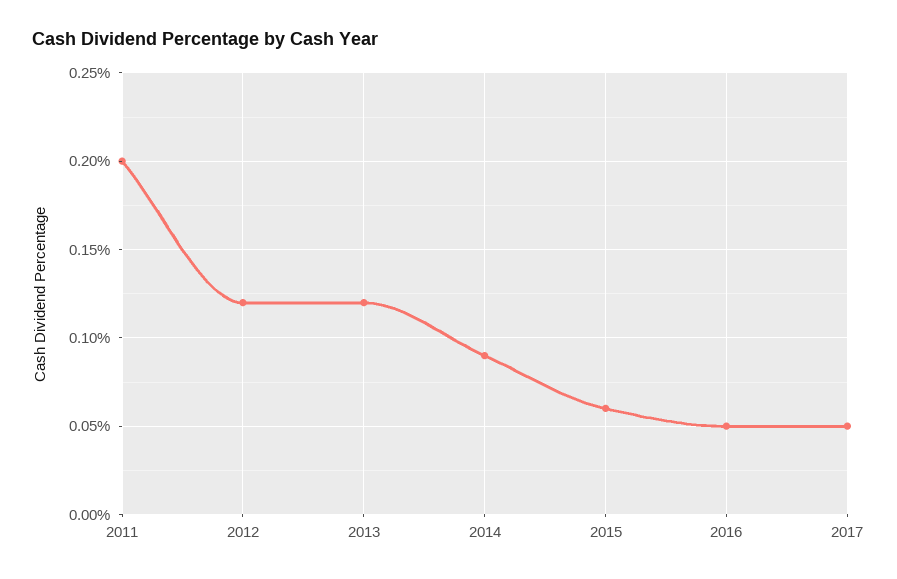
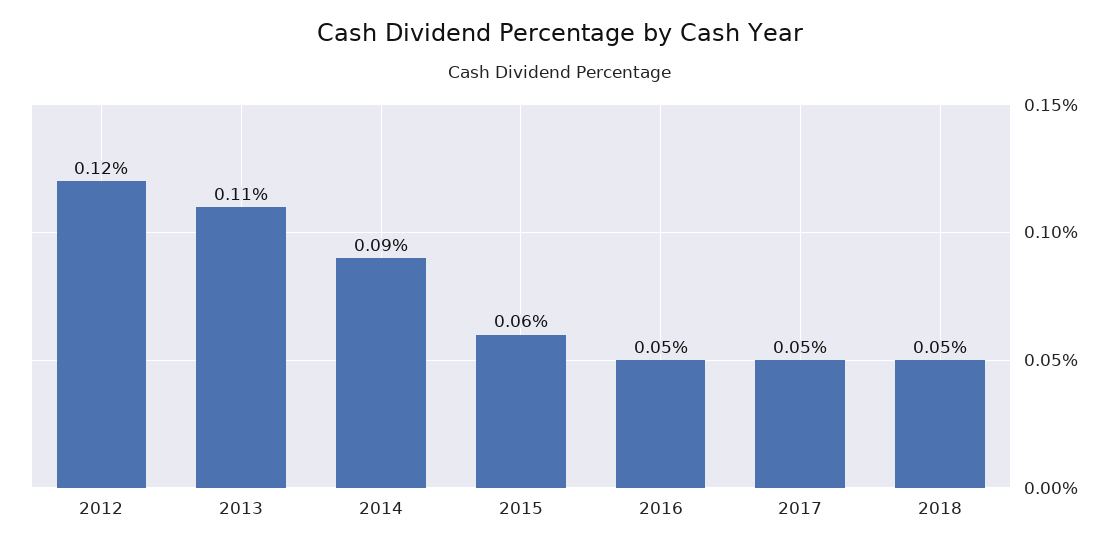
2011: 0.2 -> none
2013: 0.12 -> 0.11
2018: none -> 0.05

